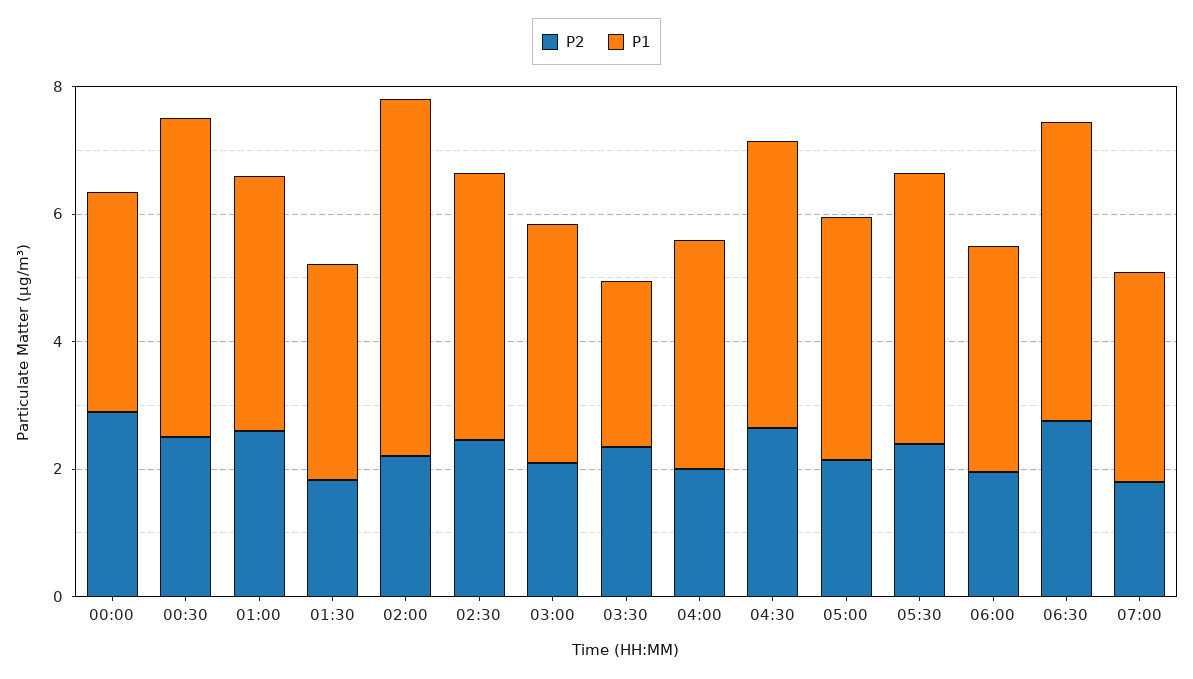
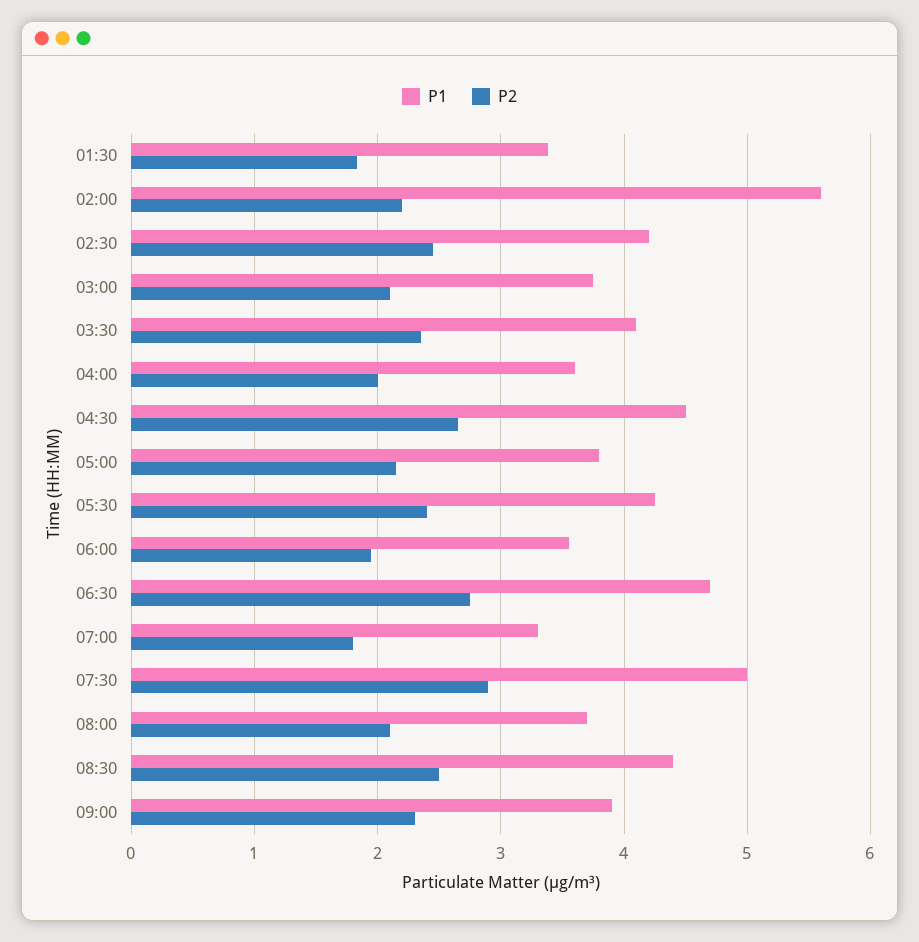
P2, 00:00: 3 -> none
P1, 00:00: 3.5 -> none
P2, 00:30: 2.5 -> none
P1, 00:30: 5 -> none
P2, 01:00: 2.5 -> none
P1, 01:00: 4 -> none
P1, 03:30: 2.5 -> 4.1
P1, 07:30: none -> 5
P2, 07:30: none -> 2.9
P1, 08:00: none -> 3.7
P2, 08:00: none -> 2.1
P1, 08:30: none -> 4.4
P2, 08:30: none -> 2.5
P1, 09:00: none -> 3.9
P2, 09:00: none -> 2.3

